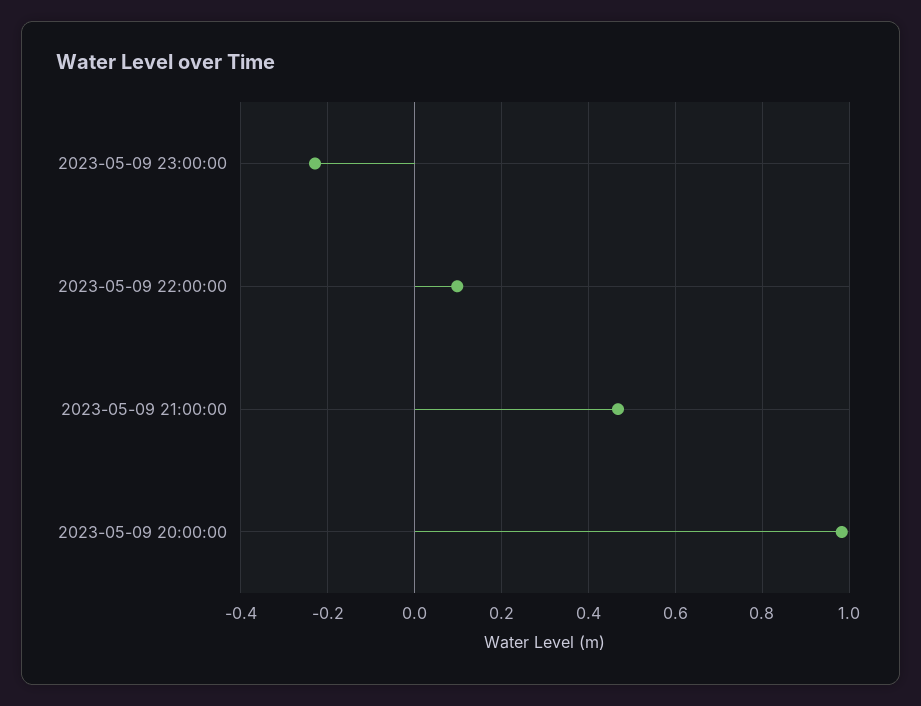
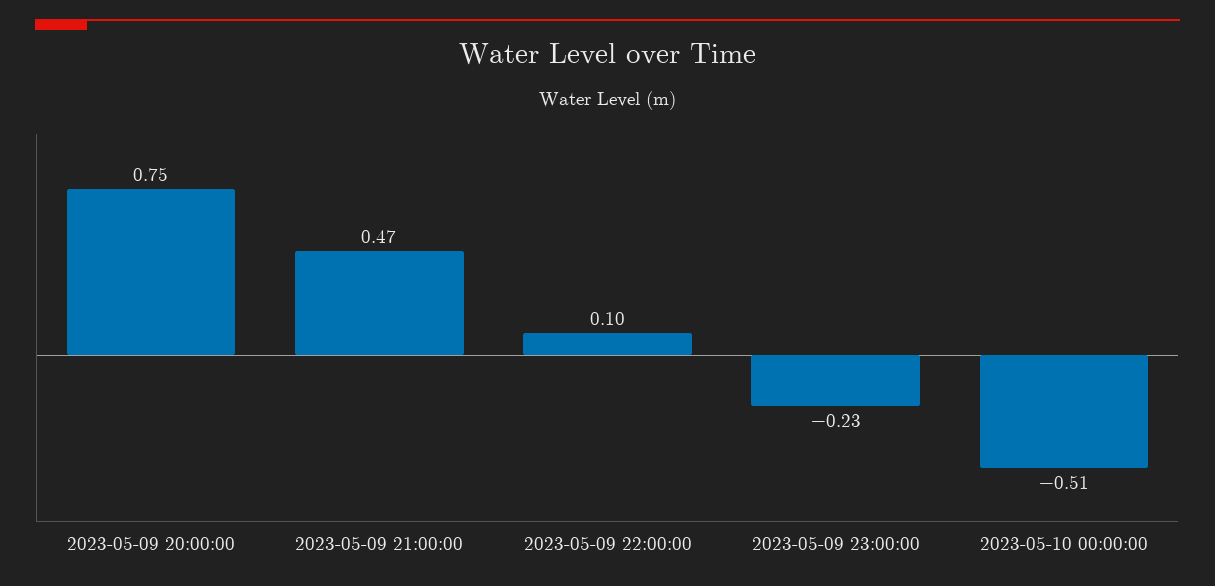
2023-05-09 20:00:00: 0.98 -> 0.75
2023-05-10 00:00:00: none -> -0.51

